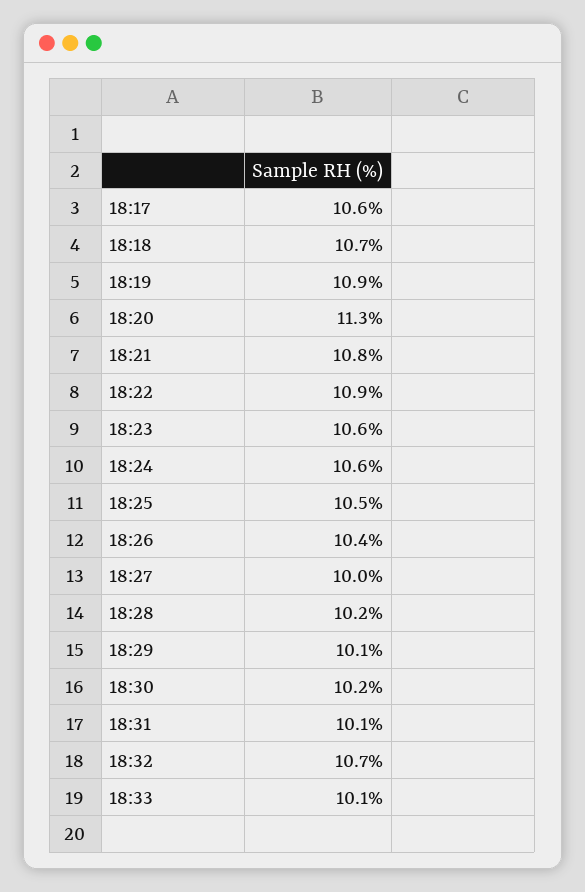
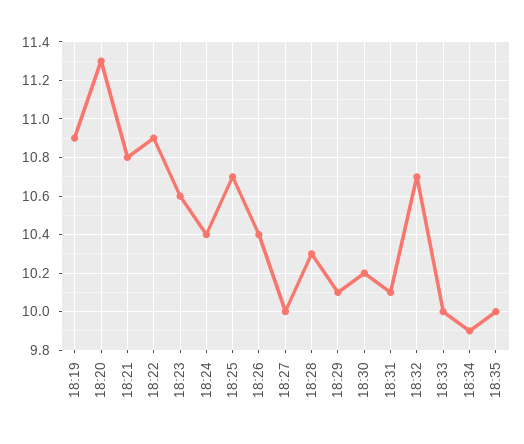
18:17: 10.6 -> none
18:18: 10.7 -> none
18:24: 10.6 -> 10.4
18:25: 10.5 -> 10.7
18:28: 10.2 -> 10.3
18:33: 10.1 -> 10
18:34: none -> 9.9
18:35: none -> 10

